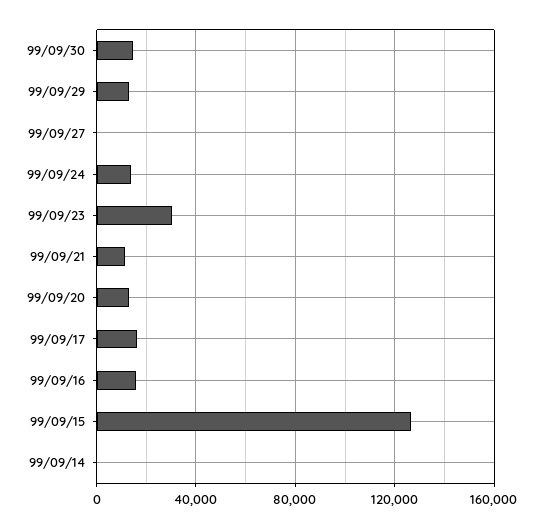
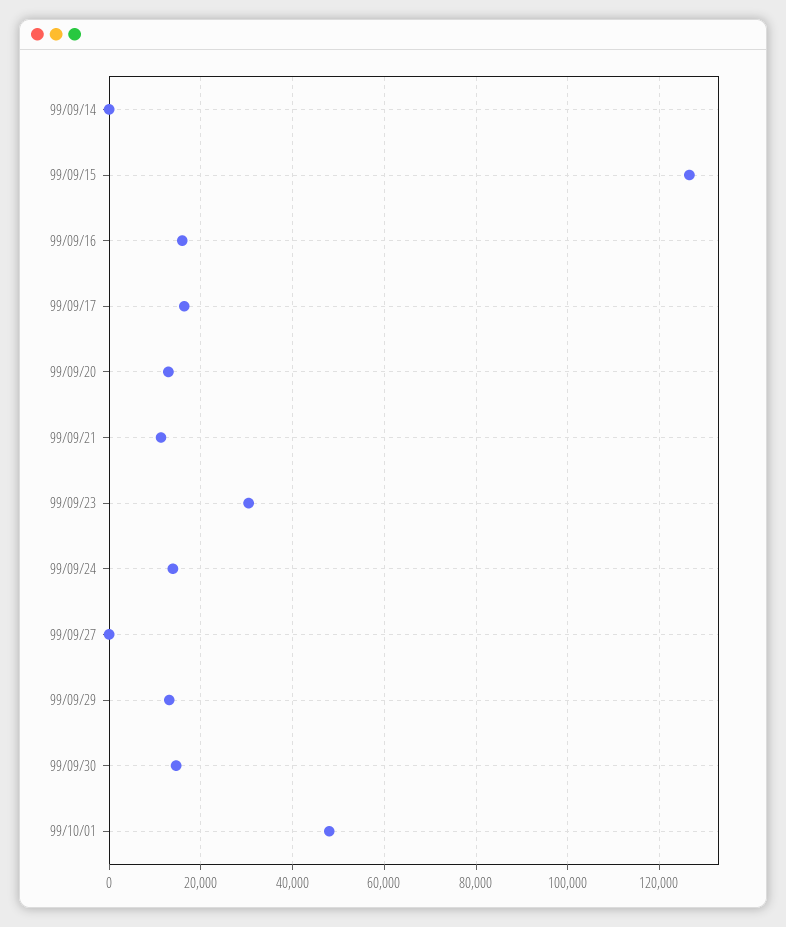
99/10/01: none -> 48000

